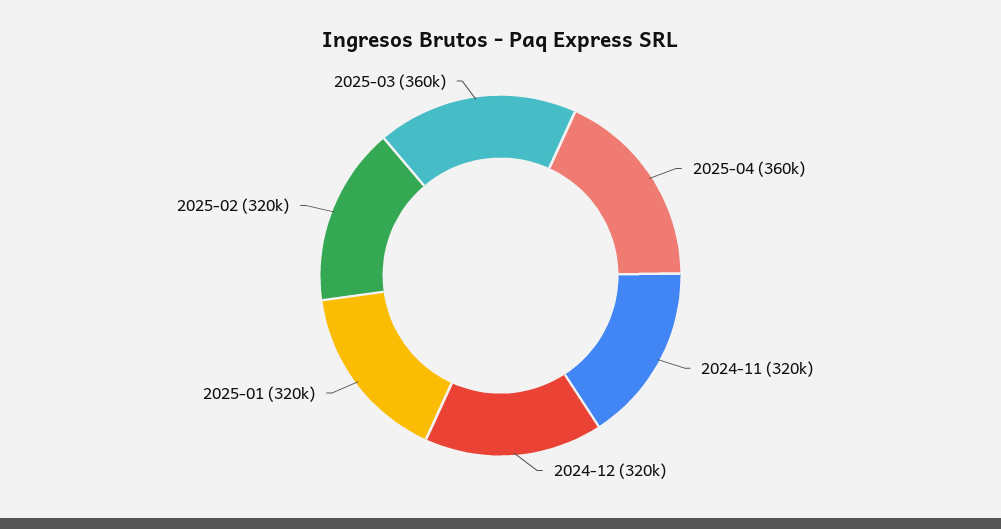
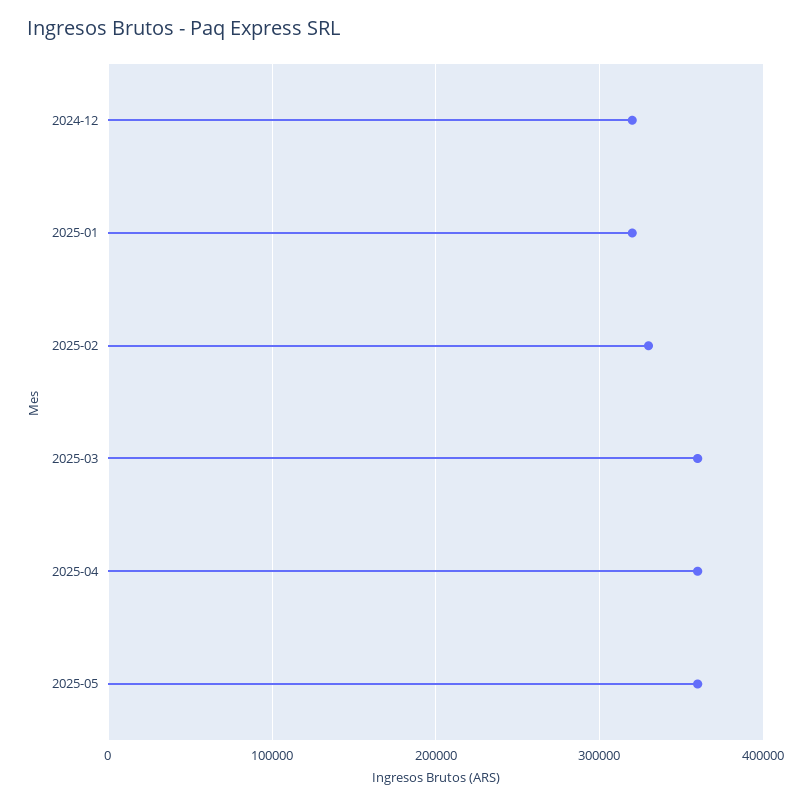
2024-11: 320000 -> none
2025-02: 320000 -> 330000
2025-05: none -> 360000

